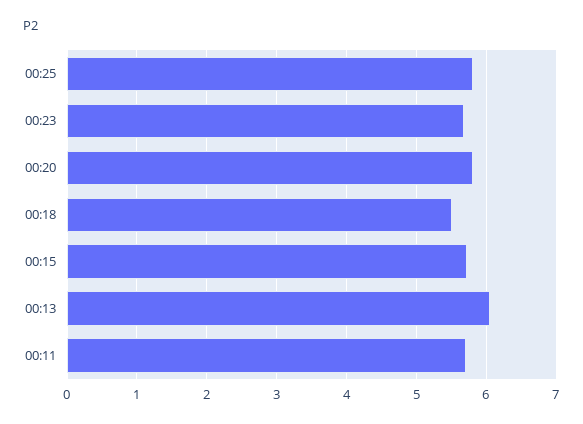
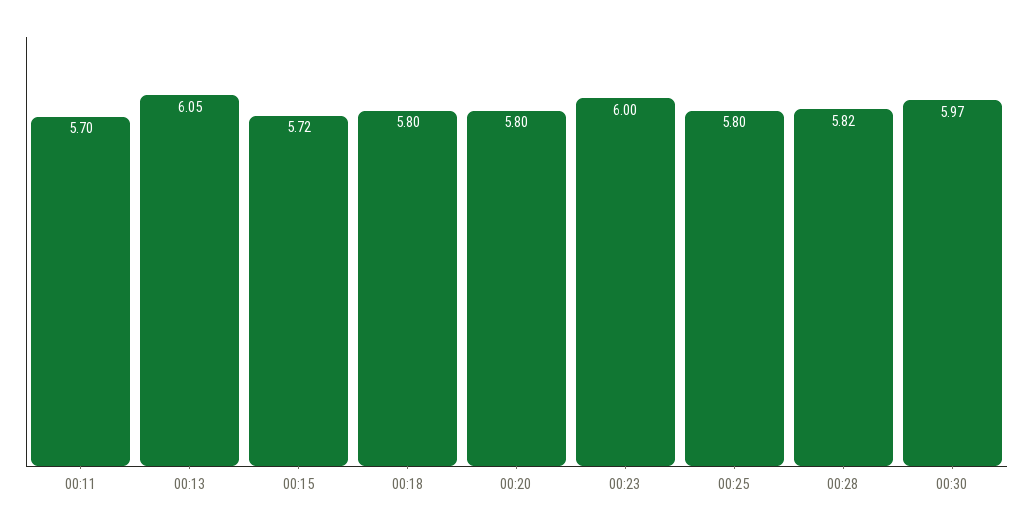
00:23: 5.7 -> 6
00:18: 5.5 -> 5.8
00:28: none -> 5.82
00:30: none -> 5.97

